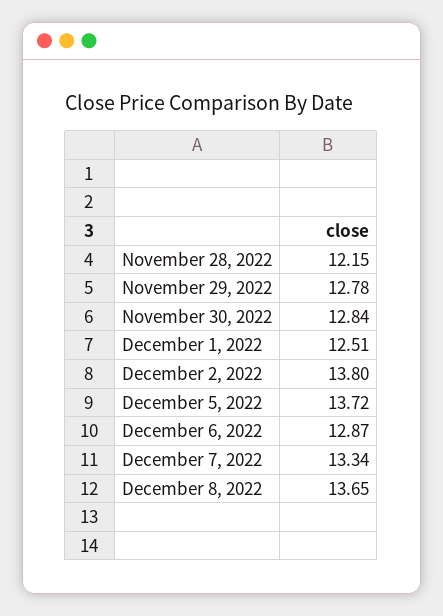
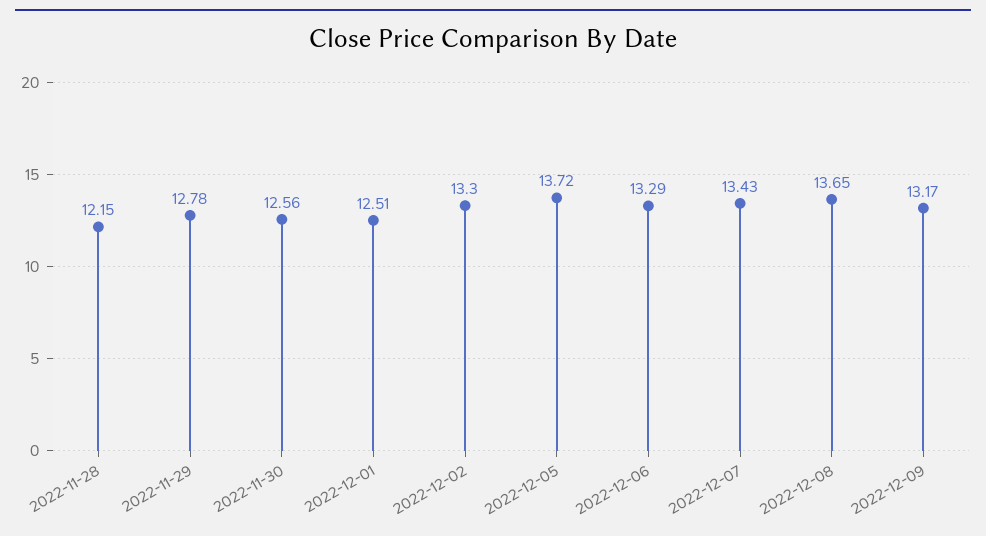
November 30, 2022: 12.84 -> 12.56
December 2, 2022: 13.8 -> 13.3
December 6, 2022: 12.87 -> 13.29
December 7, 2022: 13.34 -> 13.43
2022-12-09: none -> 13.17

